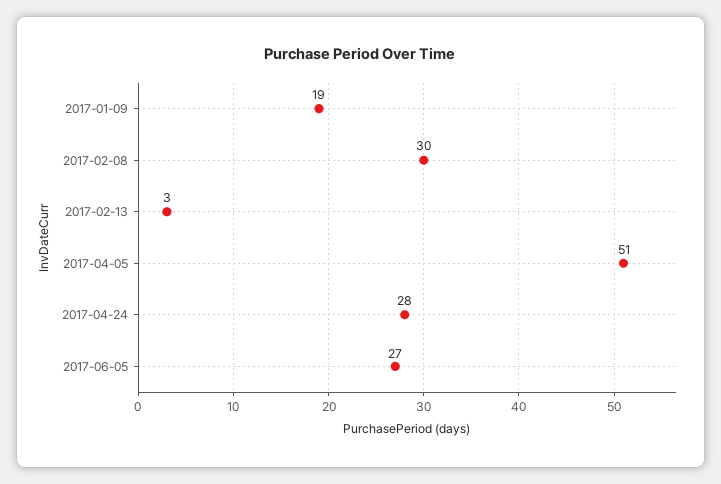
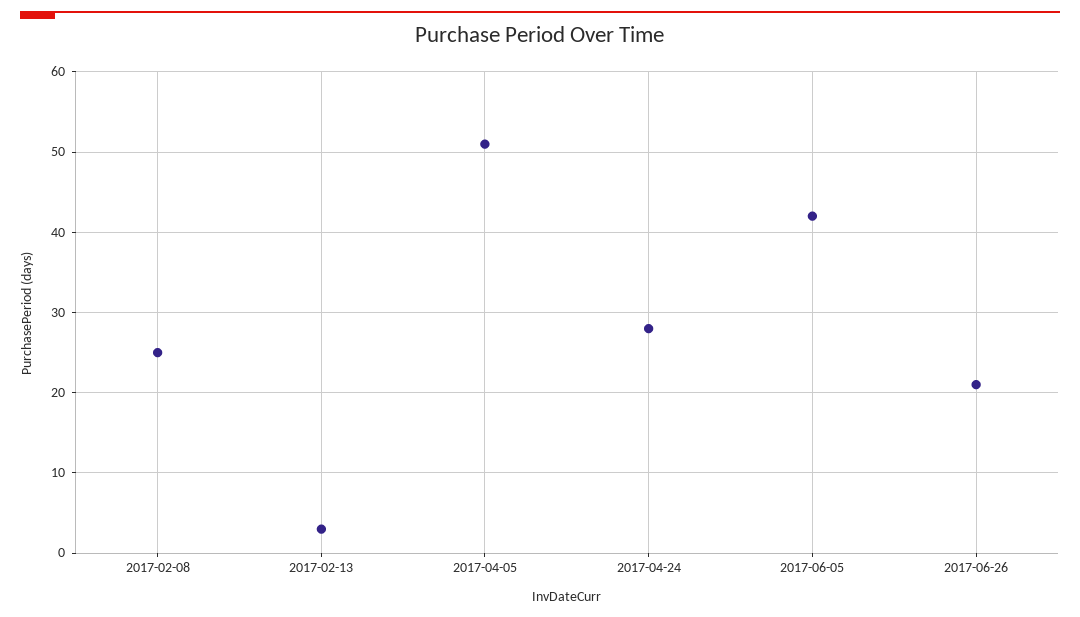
2017-01-09: 19 -> none
2017-02-08: 30 -> 25
2017-06-05: 27 -> 42
2017-06-26: none -> 21

